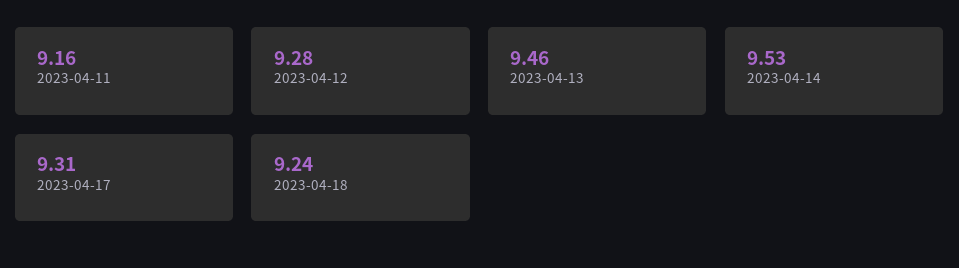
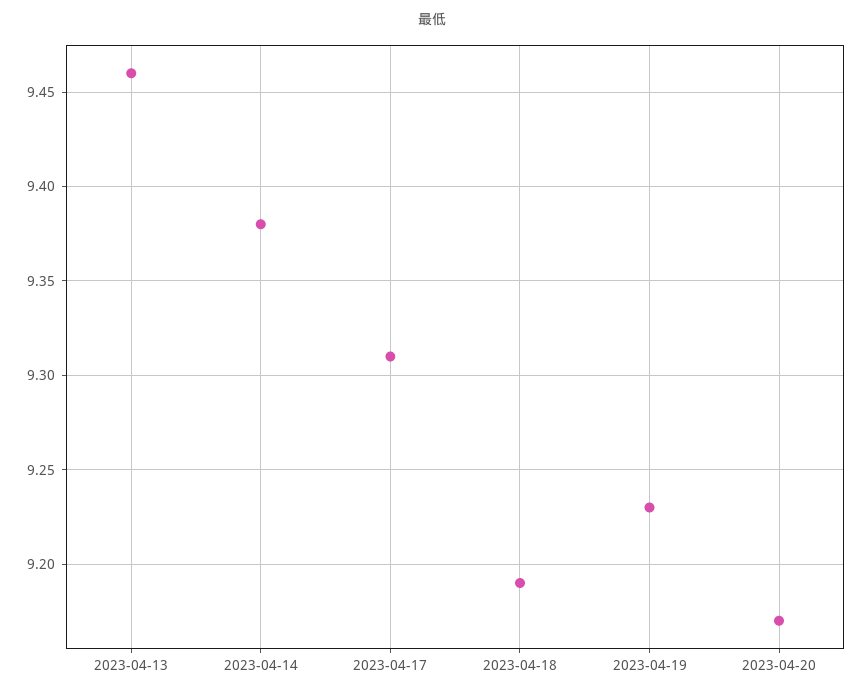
2023-04-11: 9.16 -> none
2023-04-12: 9.28 -> none
2023-04-14: 9.53 -> 9.38
2023-04-18: 9.24 -> 9.19
2023-04-19: none -> 9.23
2023-04-20: none -> 9.17

